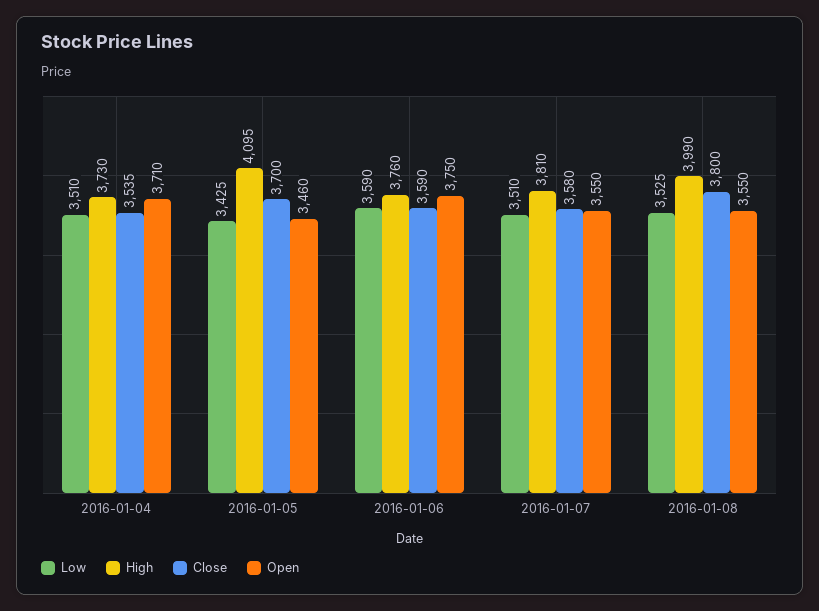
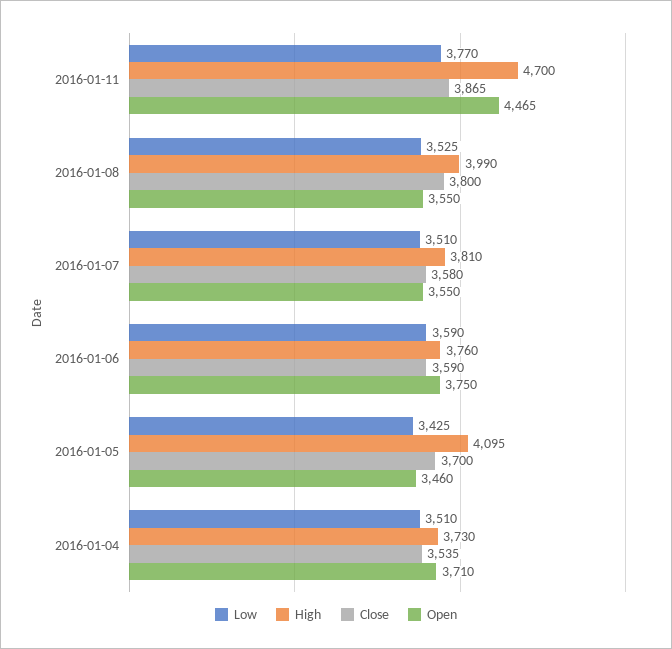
Low, 2016-01-11: none -> 3770
High, 2016-01-11: none -> 4700
Close, 2016-01-11: none -> 3865
Open, 2016-01-11: none -> 4465

